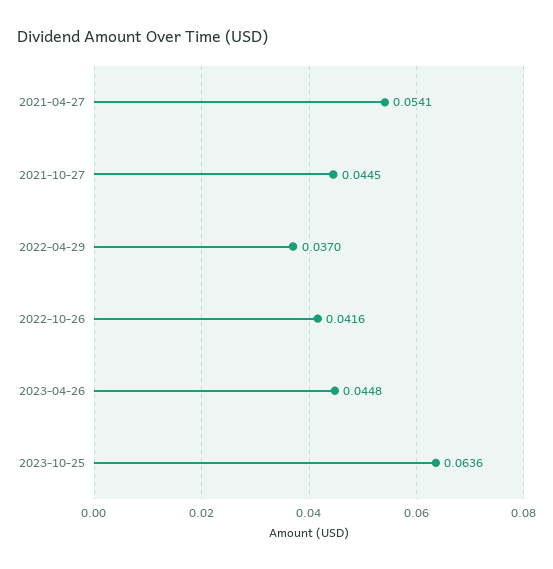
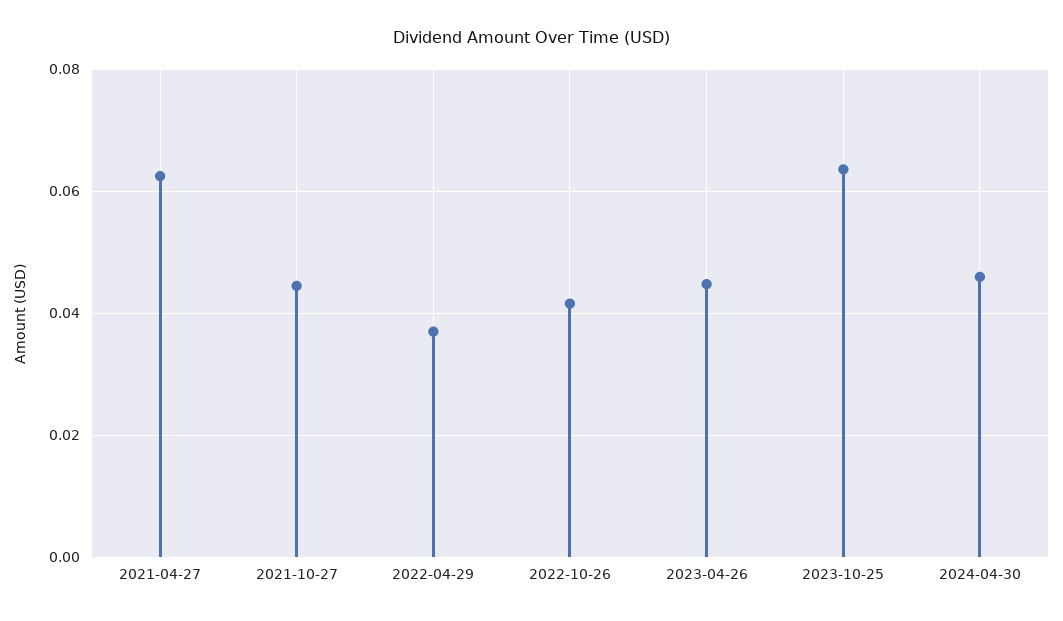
2021-04-27: 0.0541 -> 0.062
2024-04-30: none -> 0.046

